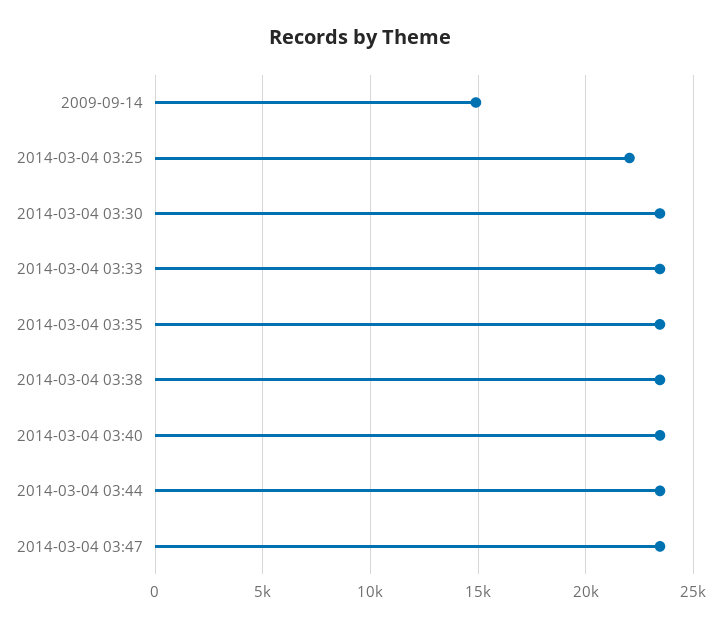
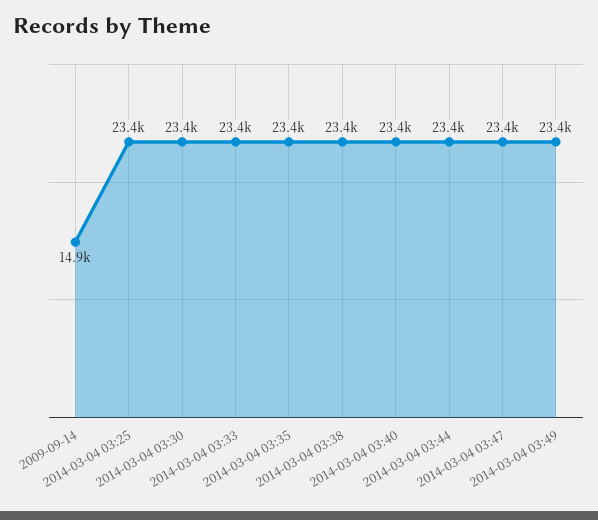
2014-03-04 03:25: 22000 -> 23400
2014-03-04 03:49: none -> 23400

